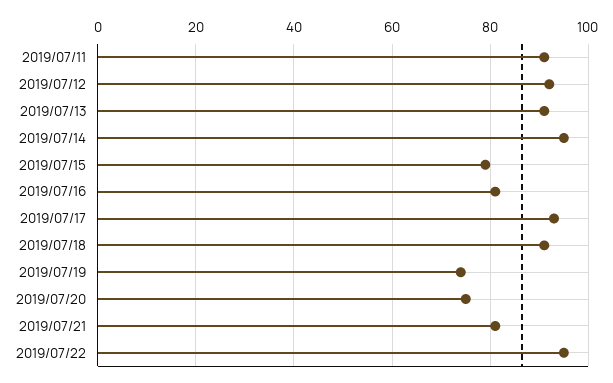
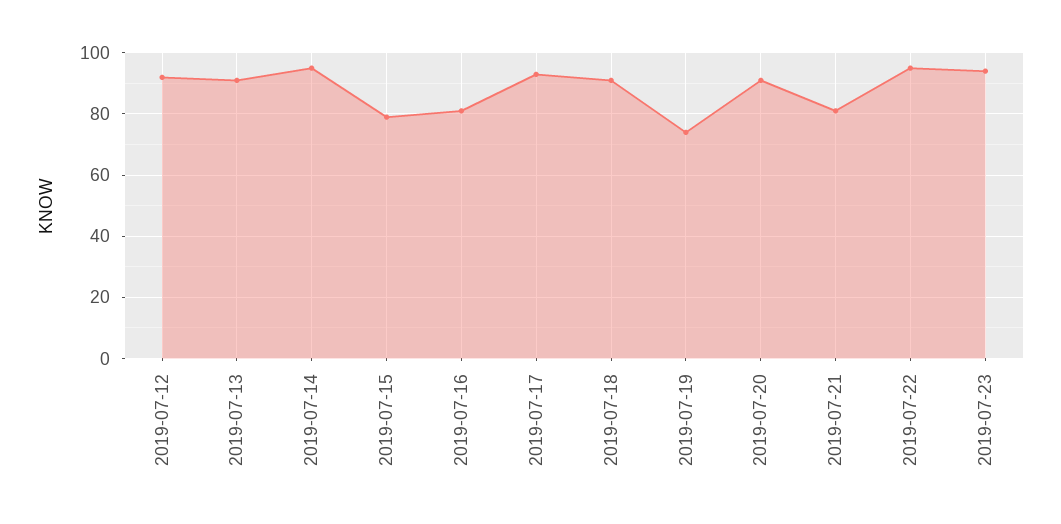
2019/07/11: 90 -> none
2019/07/20: 75 -> 90
2019-07-23: none -> 95

